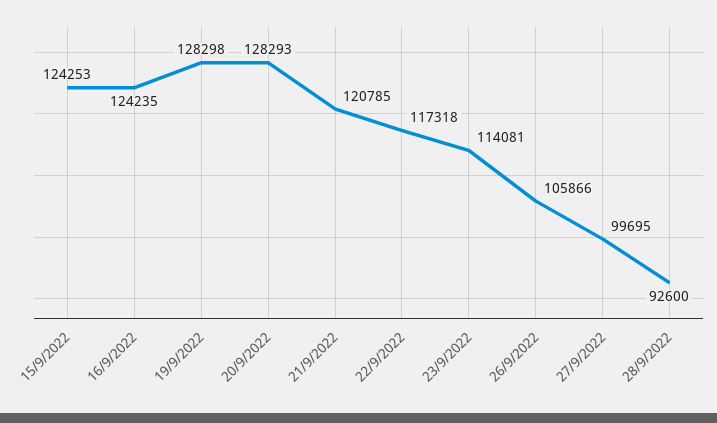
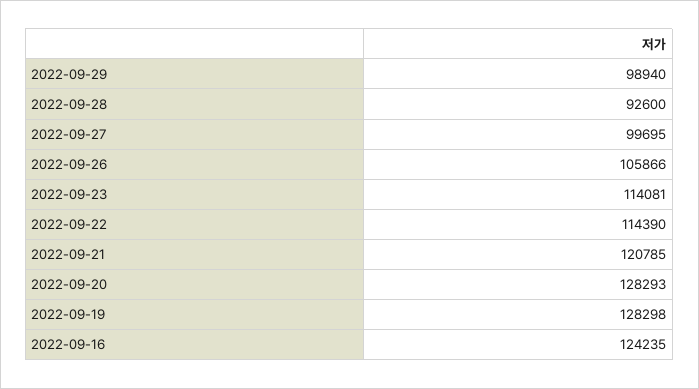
15/9/2022: 124253 -> none
22/9/2022: 117318 -> 114390
2022-09-29: none -> 98940

